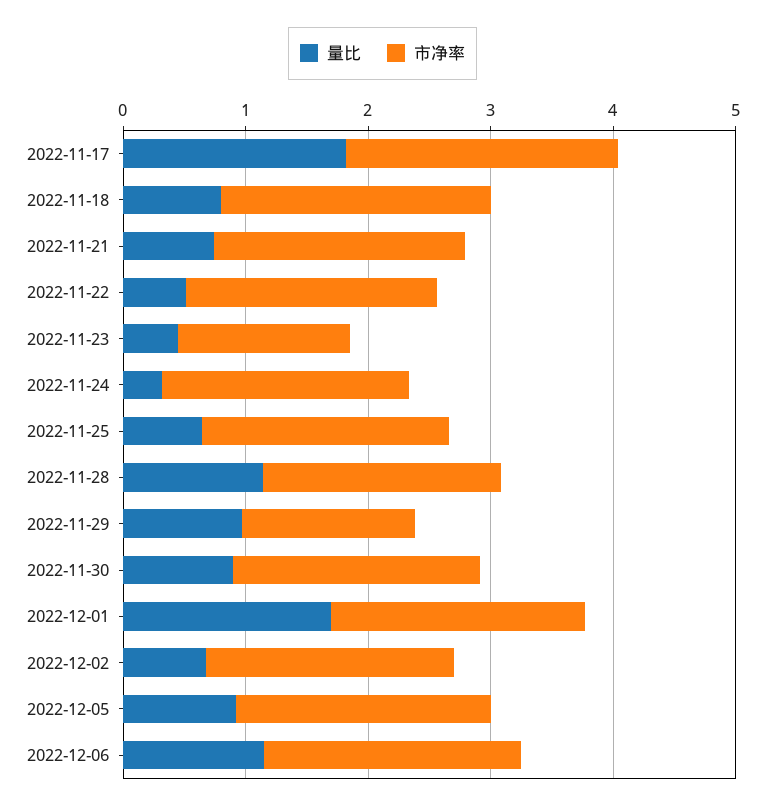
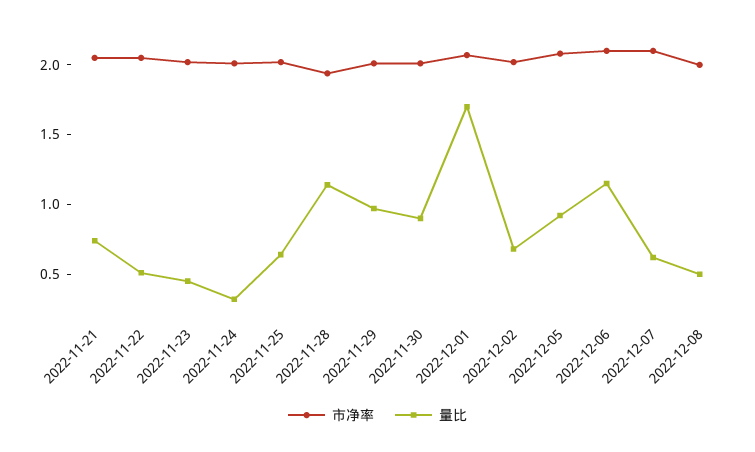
量比, 2022-11-17: 1.8 -> none
市净率, 2022-11-17: 2.2 -> none
量比, 2022-11-18: 0.8 -> none
市净率, 2022-11-18: 2.2 -> none
市净率, 2022-11-23: 1.4 -> 2
市净率, 2022-11-29: 1.4 -> 2
市净率, 2022-12-07: none -> 2.1
量比, 2022-12-07: none -> 0.6
市净率, 2022-12-08: none -> 2
量比, 2022-12-08: none -> 0.5

